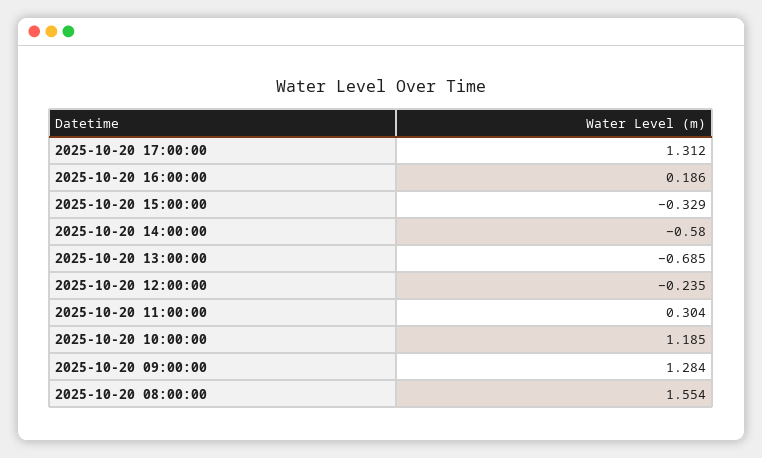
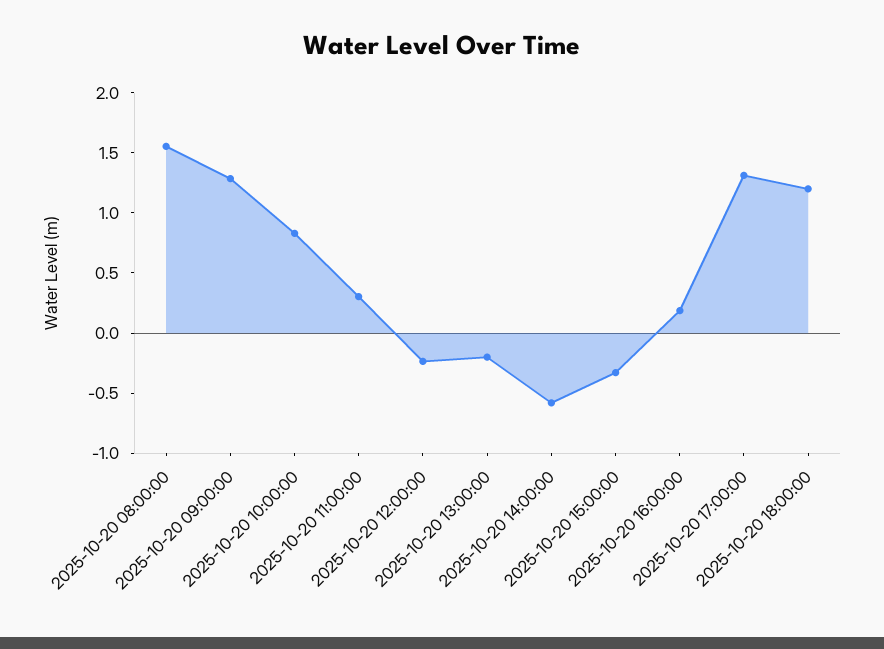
2025-10-20 13:00:00: -0.685 -> -0.2
2025-10-20 10:00:00: 1.185 -> 0.8
2025-10-20 18:00:00: none -> 1.2

